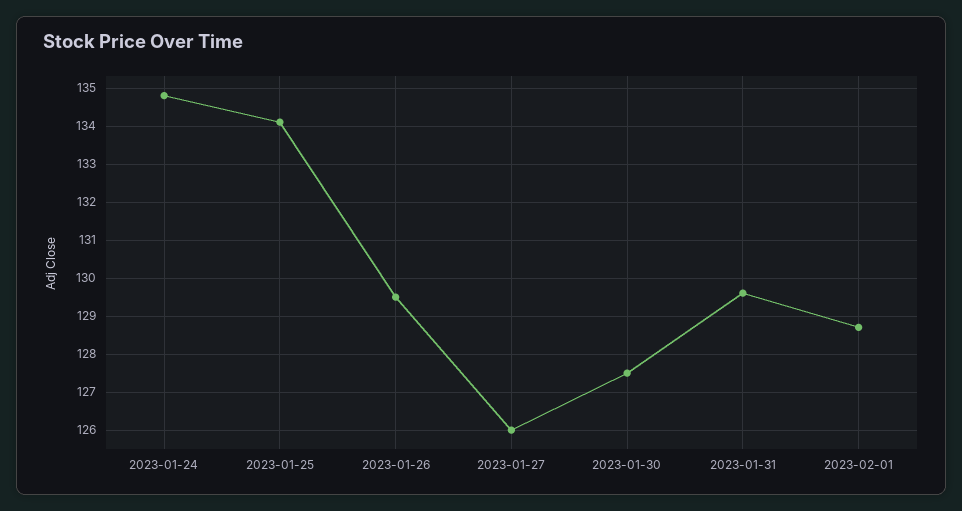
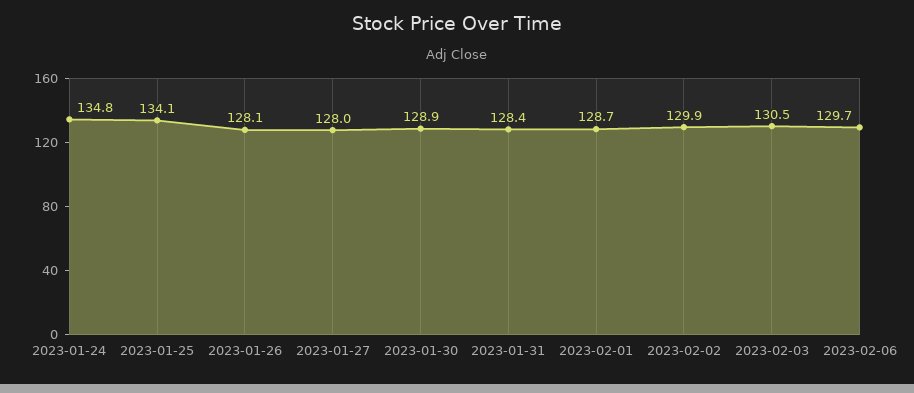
2023-01-26: 129.5 -> 128.1
2023-01-27: 126 -> 128
2023-01-30: 127.5 -> 128.9
2023-01-31: 129.5 -> 128.4
2023-02-02: none -> 129.9
2023-02-03: none -> 130.5
2023-02-06: none -> 129.7

